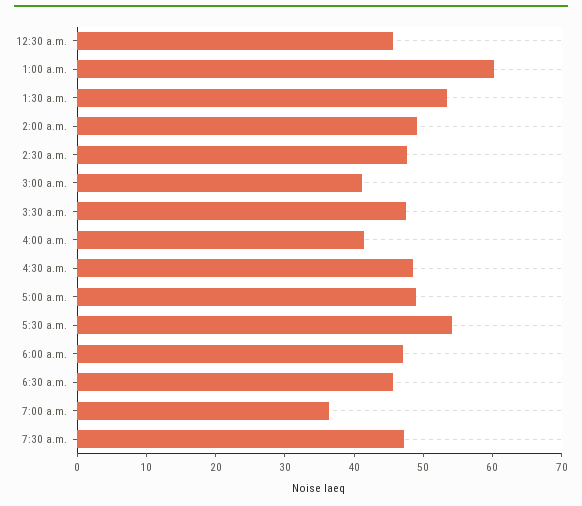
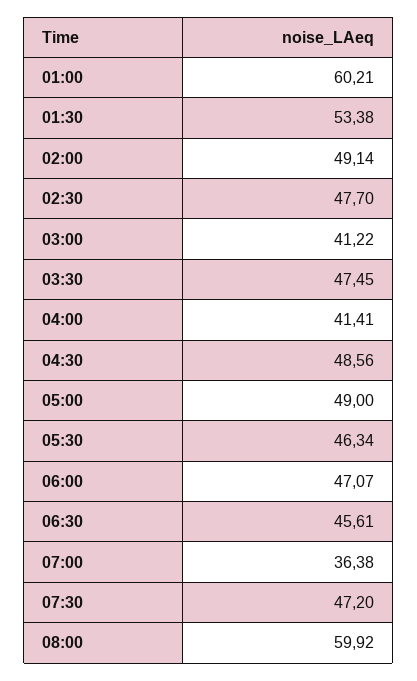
12:30 a.m.: 46 -> none
5:30 a.m.: 54 -> 46.34
08:00: none -> 59.92

